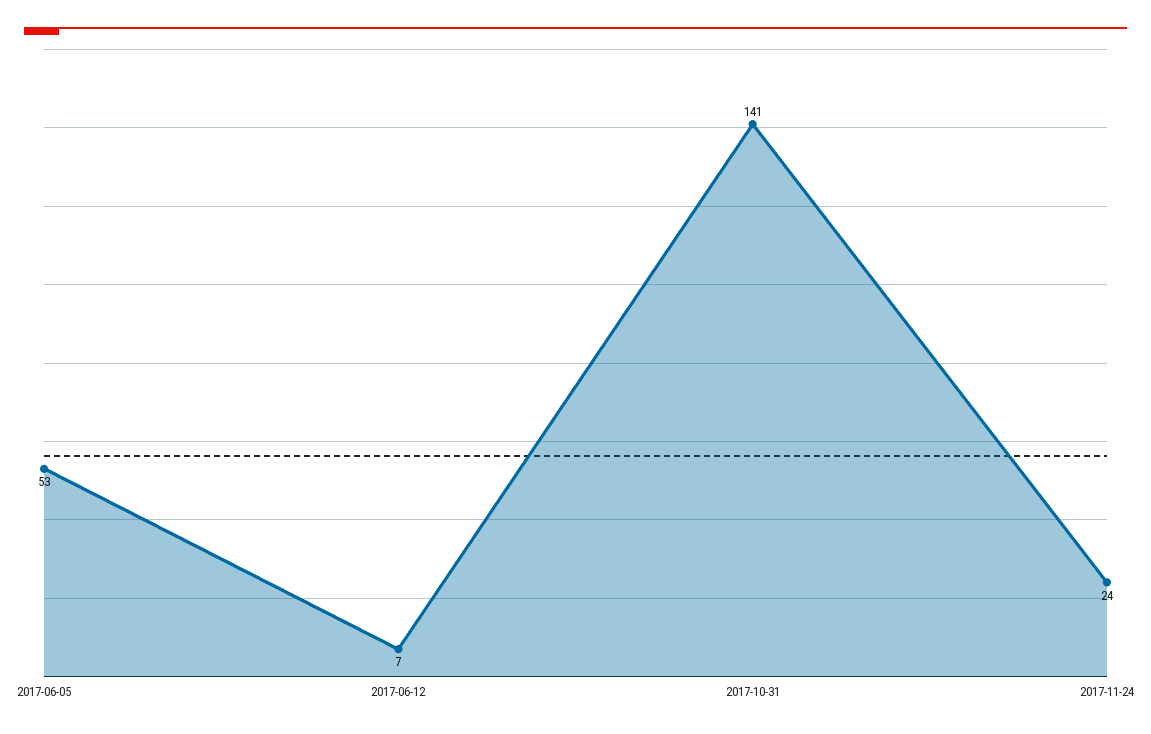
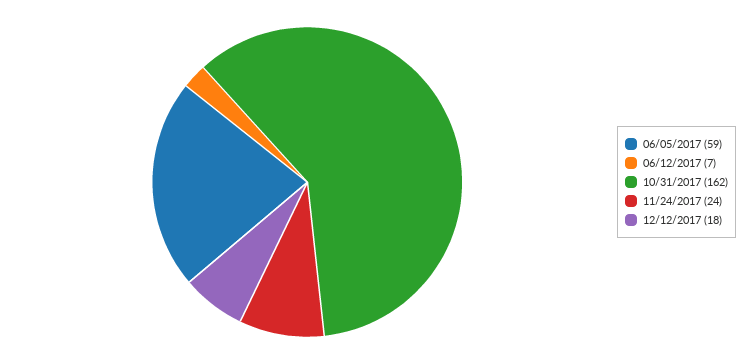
2017-06-05: 53 -> 59
2017-10-31: 141 -> 162
12/12/2017: none -> 18

